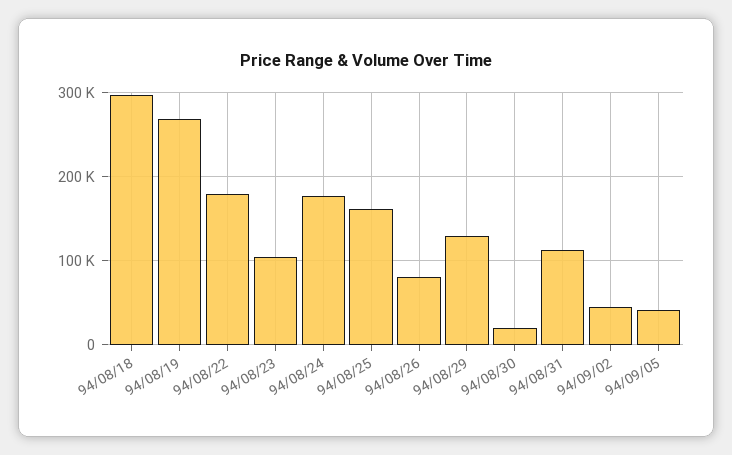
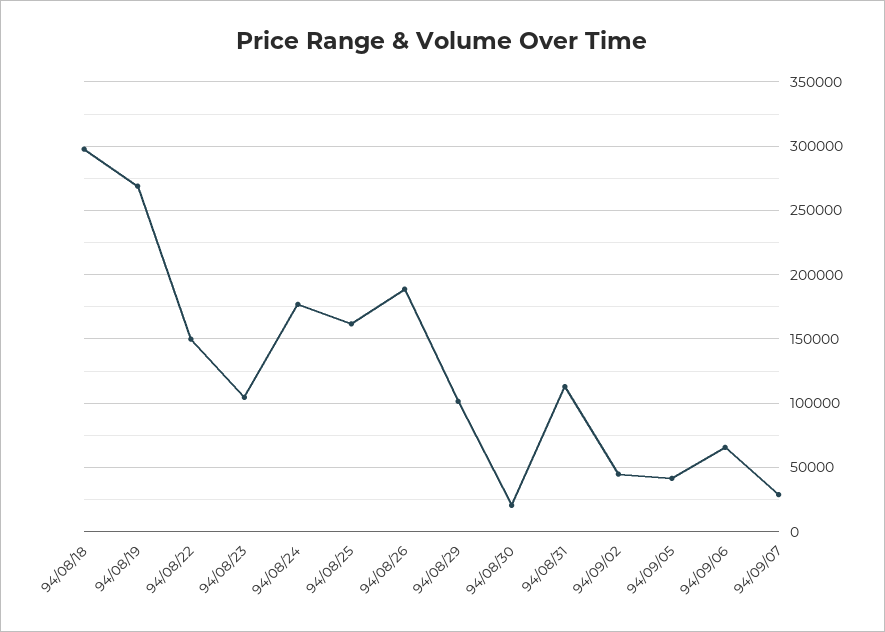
94/08/22: 180000 -> 150000
94/08/26: 80000 -> 190000
94/08/29: 130000 -> 100000
94/09/06: none -> 65000
94/09/07: none -> 30000

